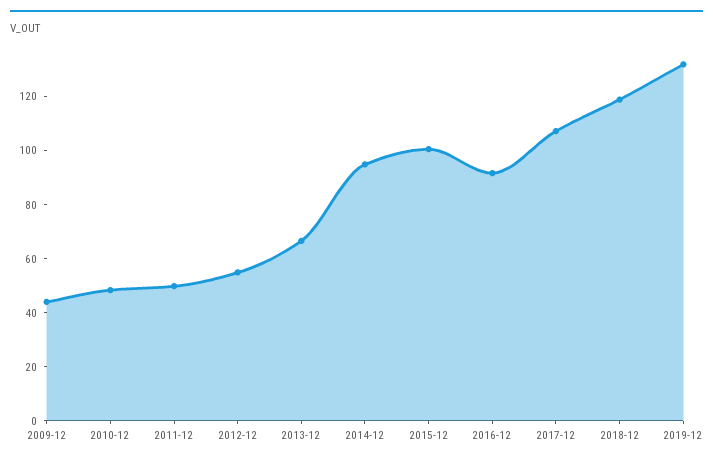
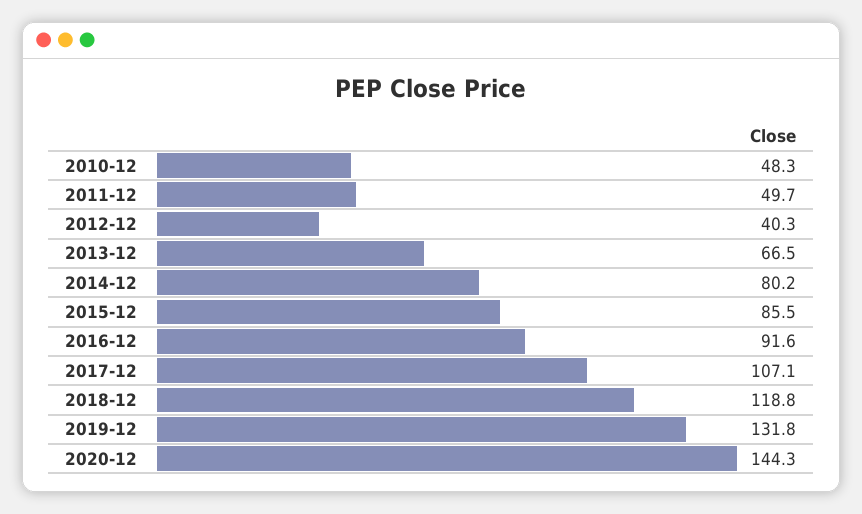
2009-12: 45 -> none
2012-12: 55 -> 40.3
2014-12: 95 -> 80.2
2015-12: 100 -> 85.5
2020-12: none -> 144.3

